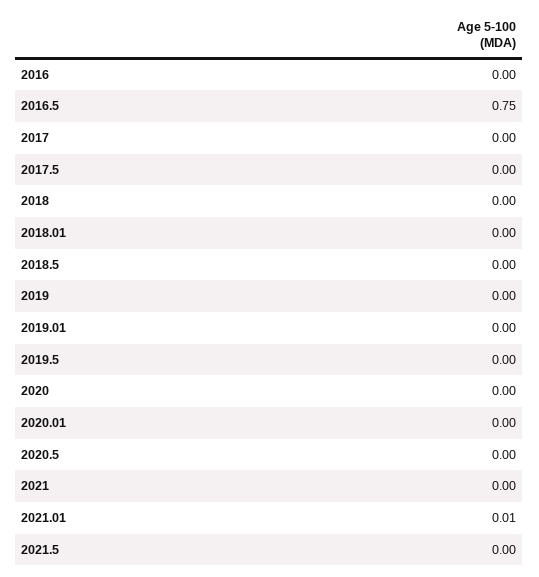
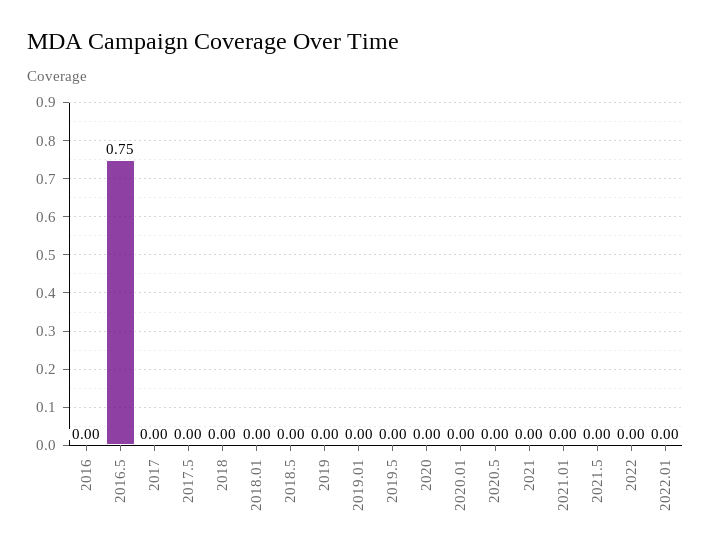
2021.01: 0.01 -> 0
2022: none -> 0
2022.01: none -> 0

